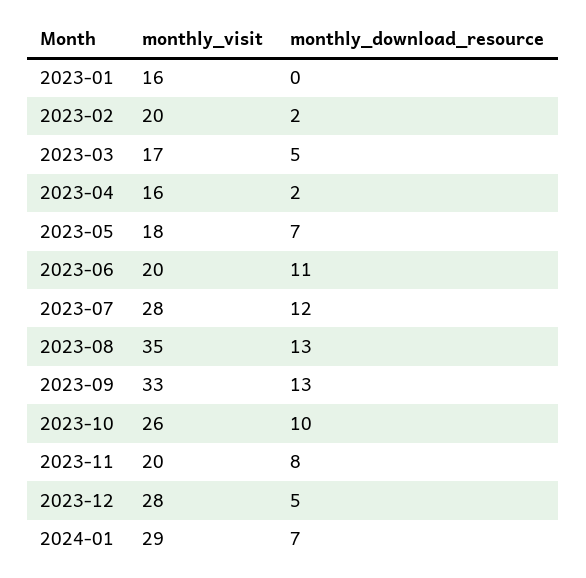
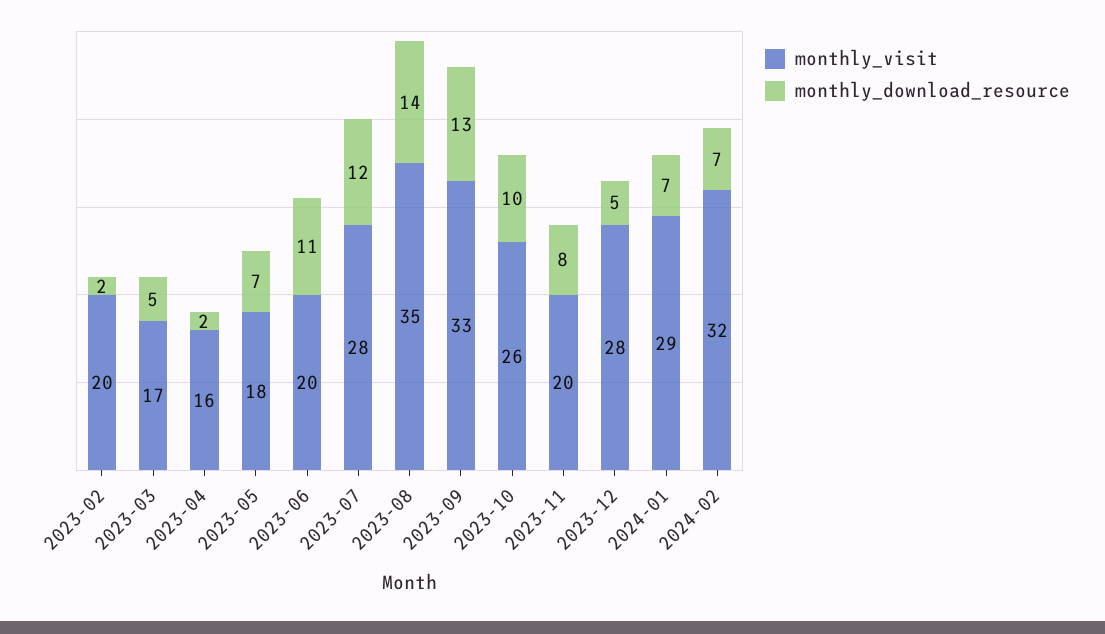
monthly_visit, 2023-01: 16 -> none
monthly_download_resource, 2023-01: 0 -> none
monthly_download_resource, 2023-08: 13 -> 14
monthly_visit, 2024-02: none -> 32
monthly_download_resource, 2024-02: none -> 7

